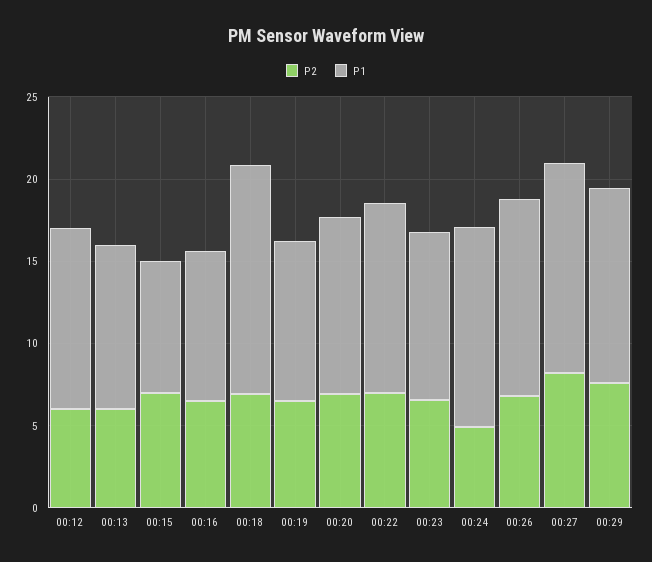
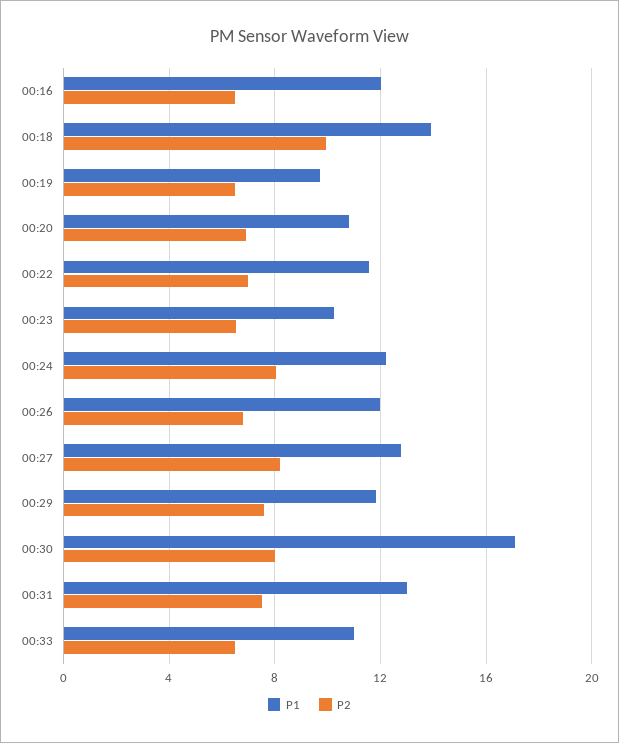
P2, 00:12: 6 -> none
P1, 00:12: 11 -> none
P2, 00:13: 6 -> none
P1, 00:13: 10 -> none
P2, 00:15: 7 -> none
P1, 00:15: 8 -> none
P1, 00:16: 9 -> 12
P2, 00:18: 7 -> 10
P2, 00:24: 5 -> 8
P1, 00:30: none -> 17
P2, 00:30: none -> 8
P1, 00:31: none -> 13
P2, 00:31: none -> 7.5
P1, 00:33: none -> 11
P2, 00:33: none -> 6.5

